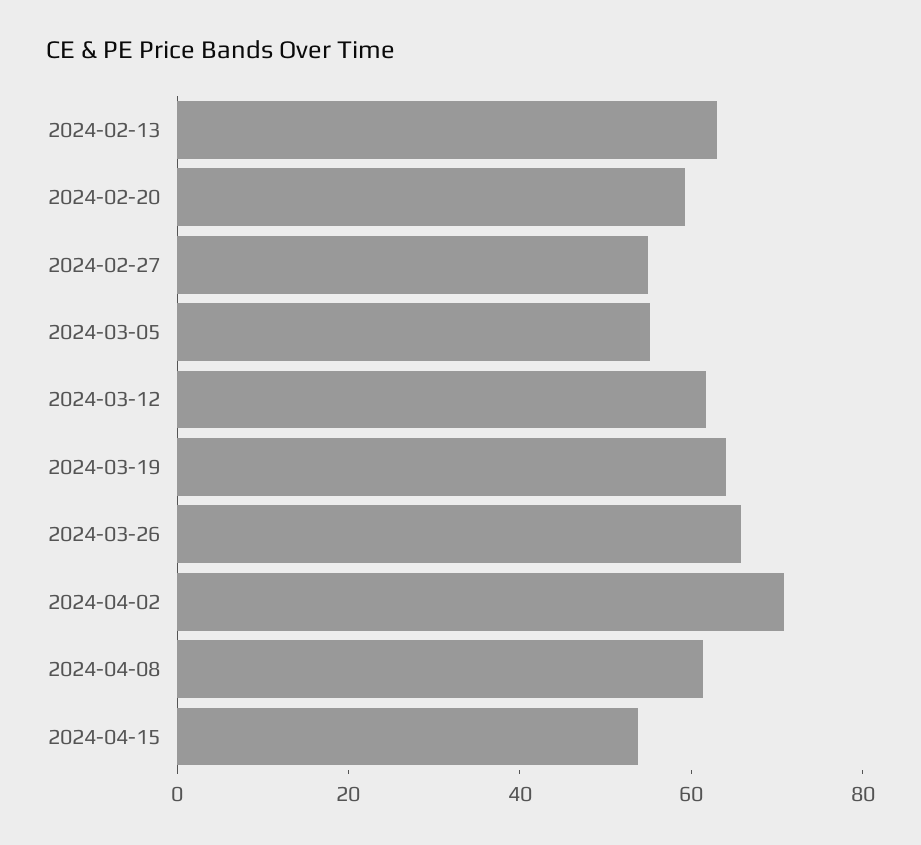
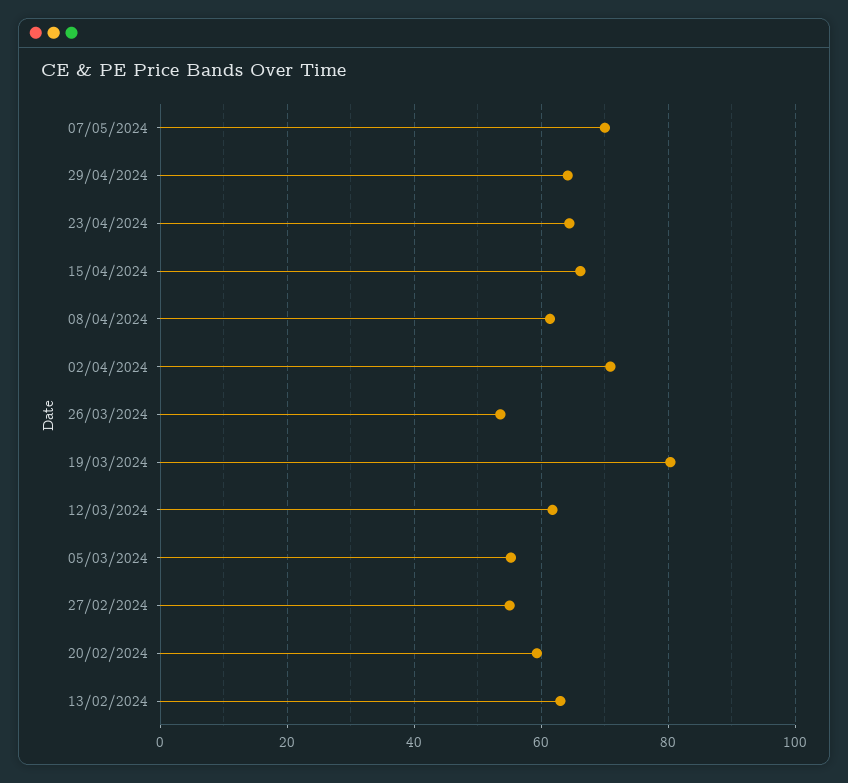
2024-03-19: 65 -> 80
2024-03-26: 65 -> 54
2024-04-15: 55 -> 66
07/05/2024: none -> 70
29/04/2024: none -> 64
23/04/2024: none -> 64

